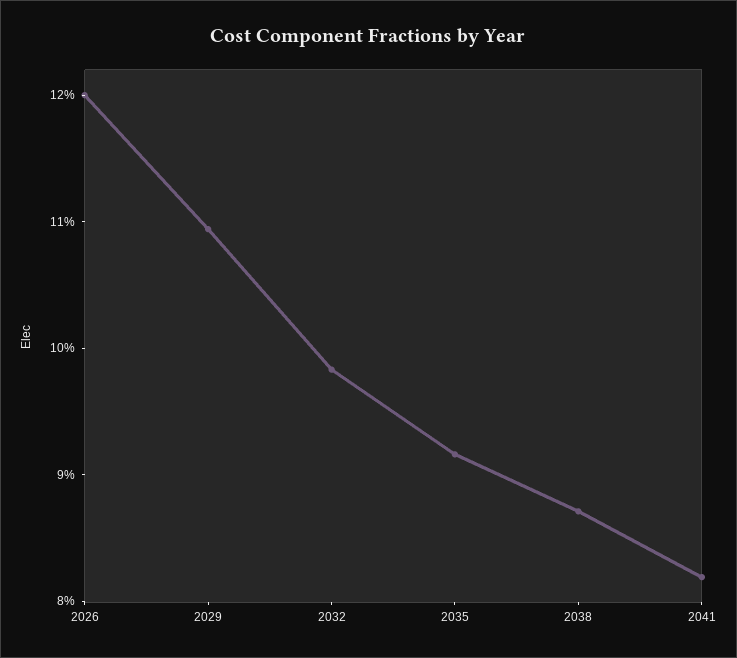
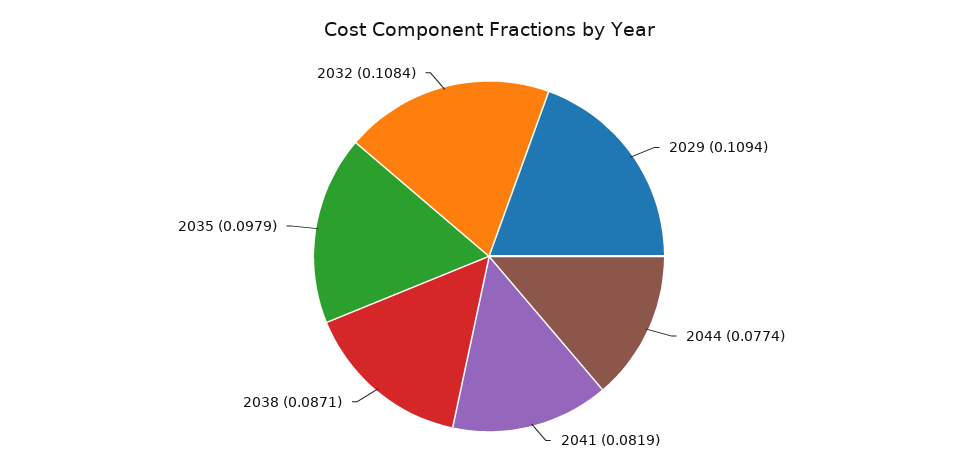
2026: 0.12 -> none
2032: 0.098 -> 0.1084
2035: 0.092 -> 0.0979
2044: none -> 0.0774

